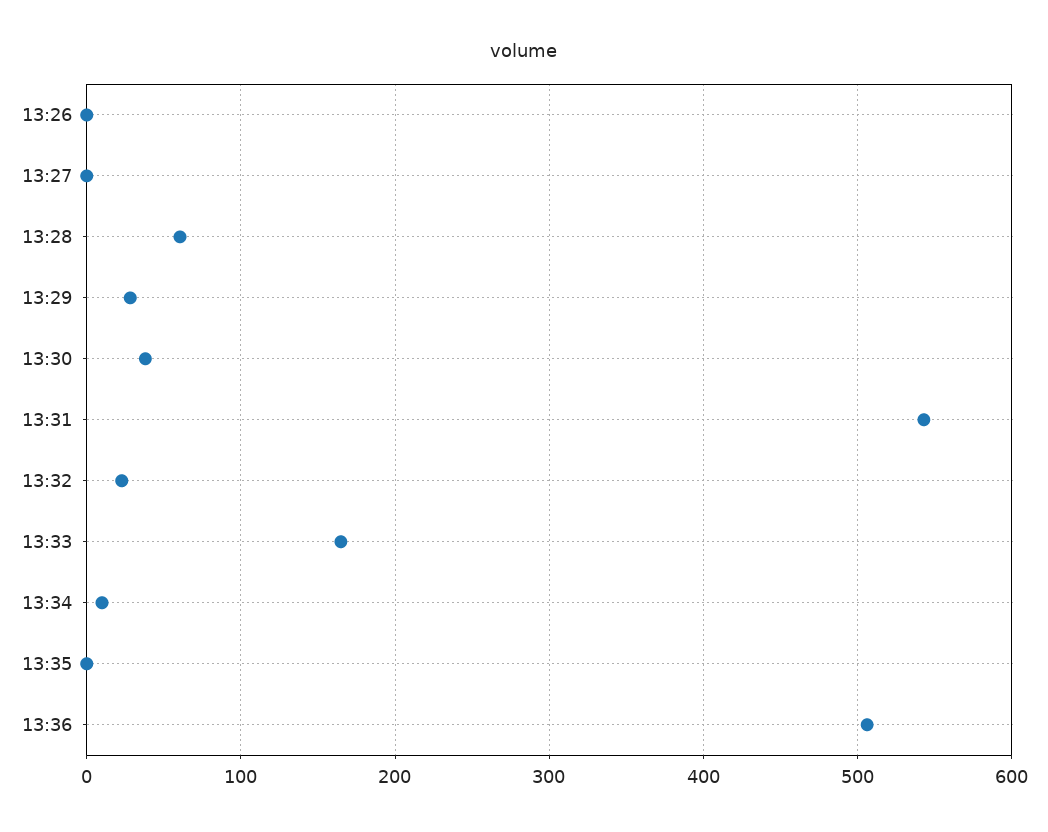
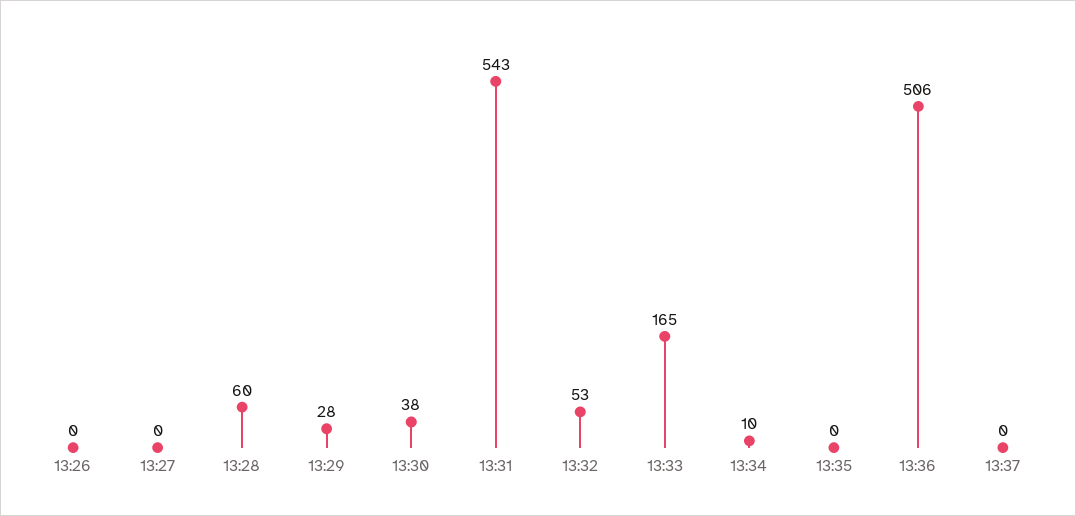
13:32: 20 -> 53
13:37: none -> 0

